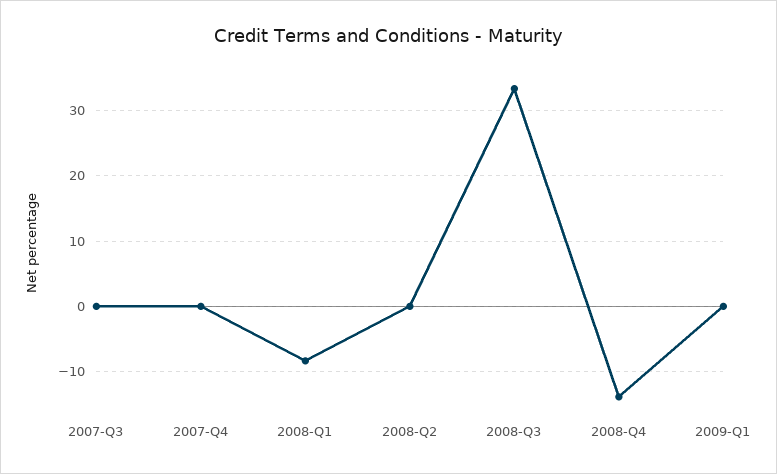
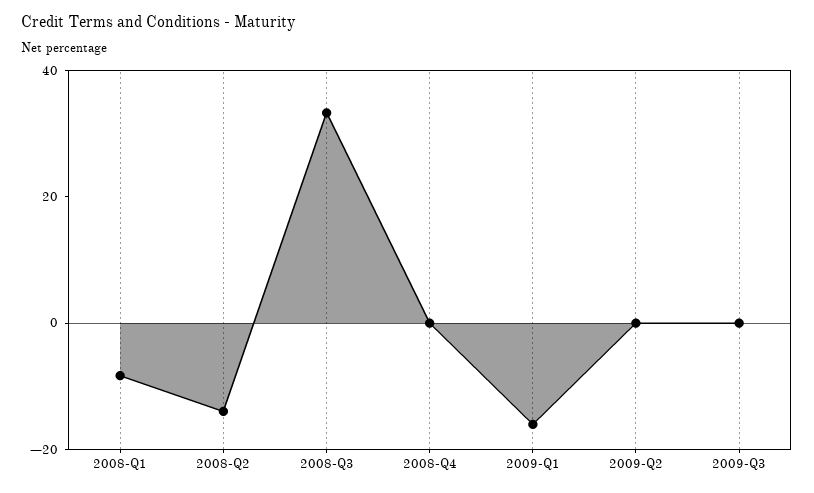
2007-Q3: 0 -> none
2007-Q4: 0 -> none
2008-Q2: 0 -> -15
2008-Q4: -14 -> 0
2009-Q1: 0 -> -15
2009-Q2: none -> 0
2009-Q3: none -> 0

